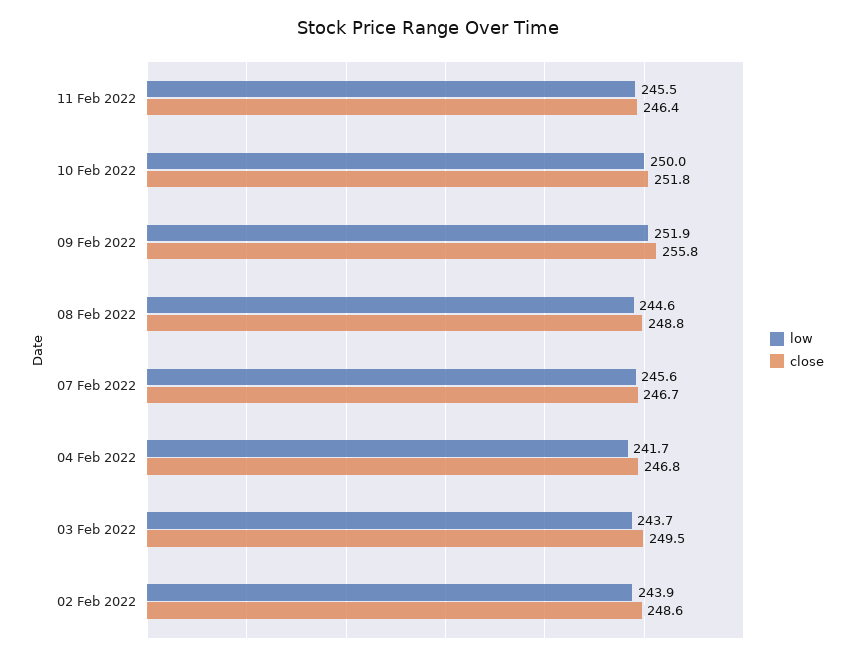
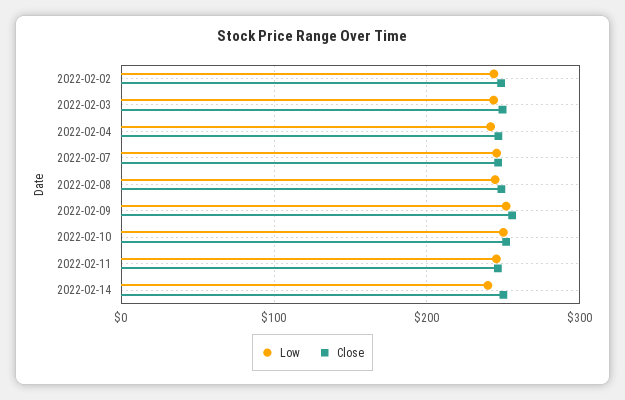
low, 2022-02-14: none -> 240
close, 2022-02-14: none -> 250

